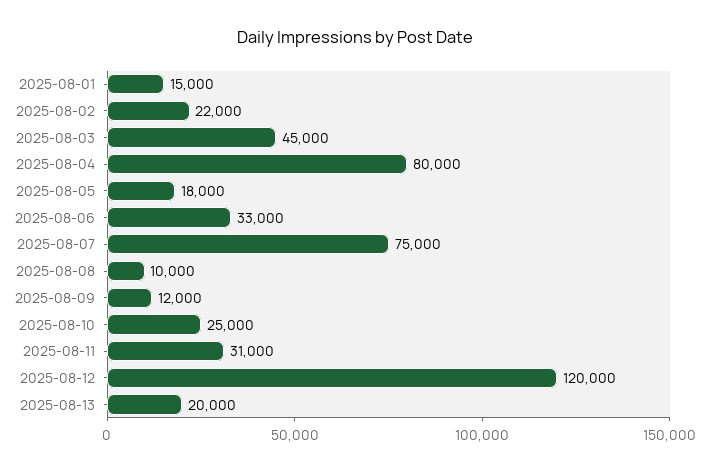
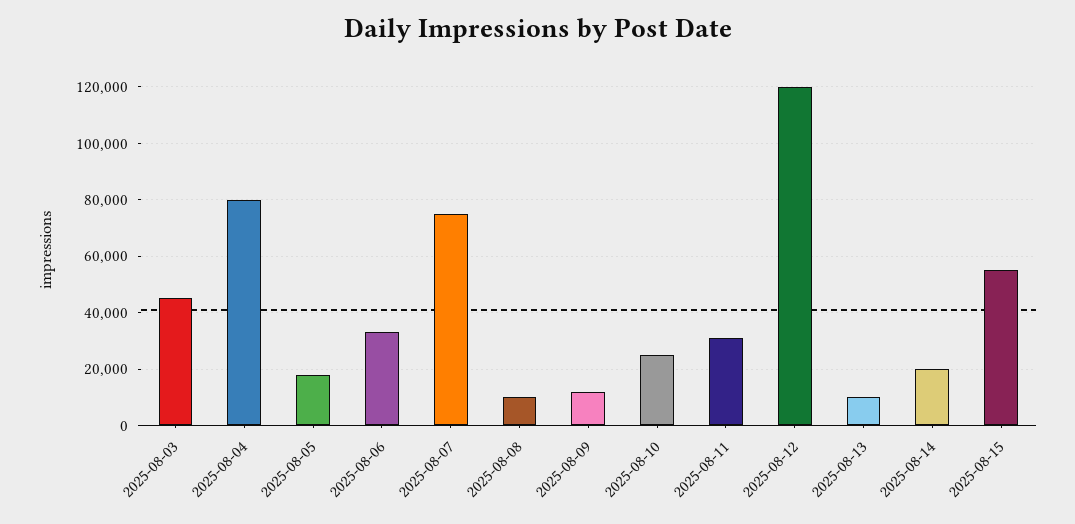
2025-08-01: 15000 -> none
2025-08-02: 22000 -> none
2025-08-13: 20000 -> 10000
2025-08-14: none -> 20000
2025-08-15: none -> 55000

